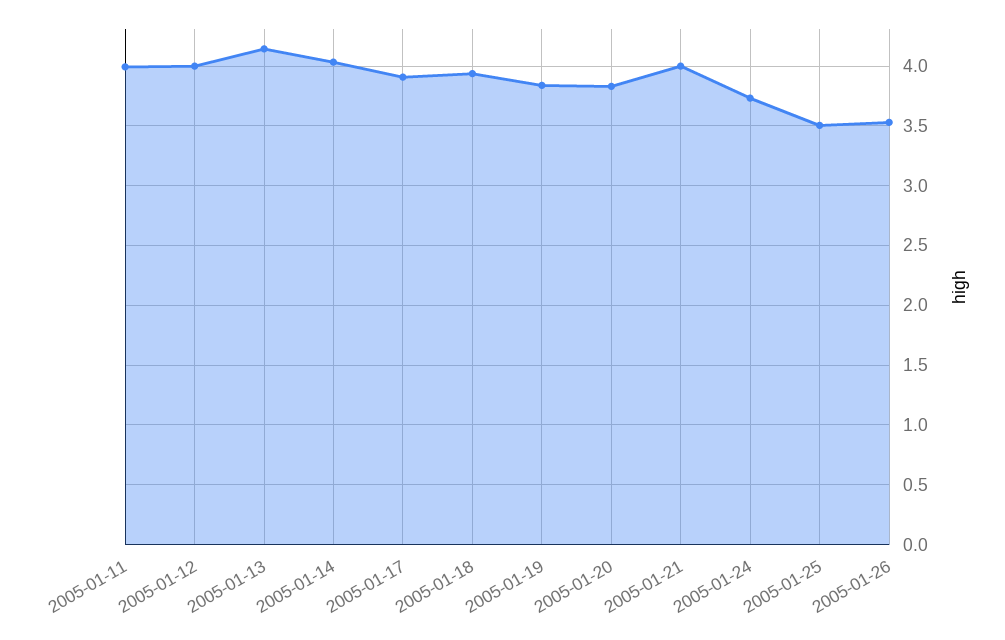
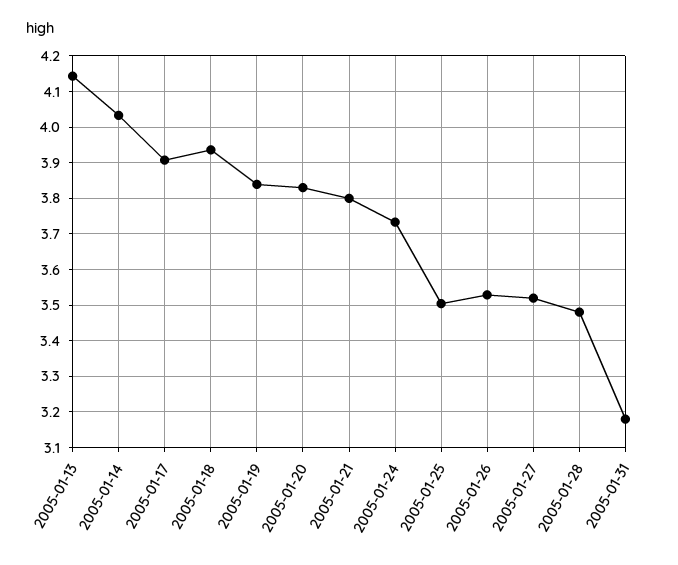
2005-01-11: 4 -> none
2005-01-12: 4 -> none
2005-01-21: 4 -> 3.8
2005-01-27: none -> 3.52
2005-01-28: none -> 3.48
2005-01-31: none -> 3.18

